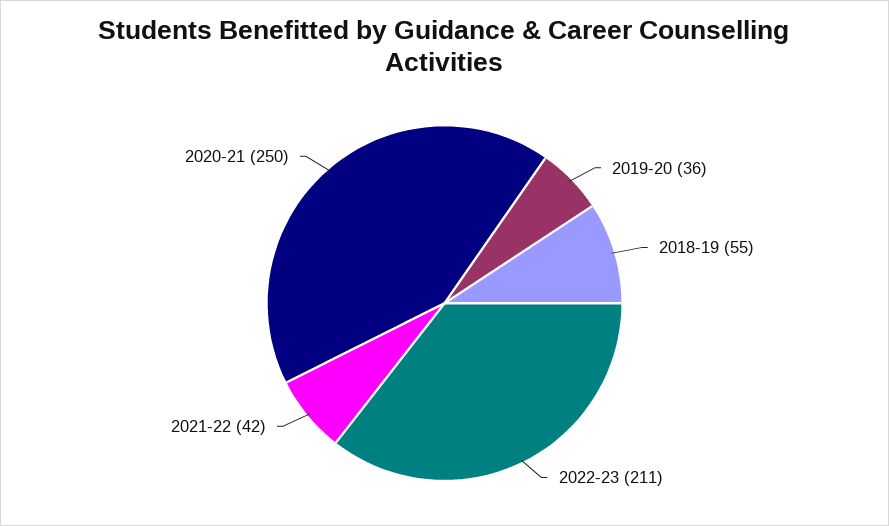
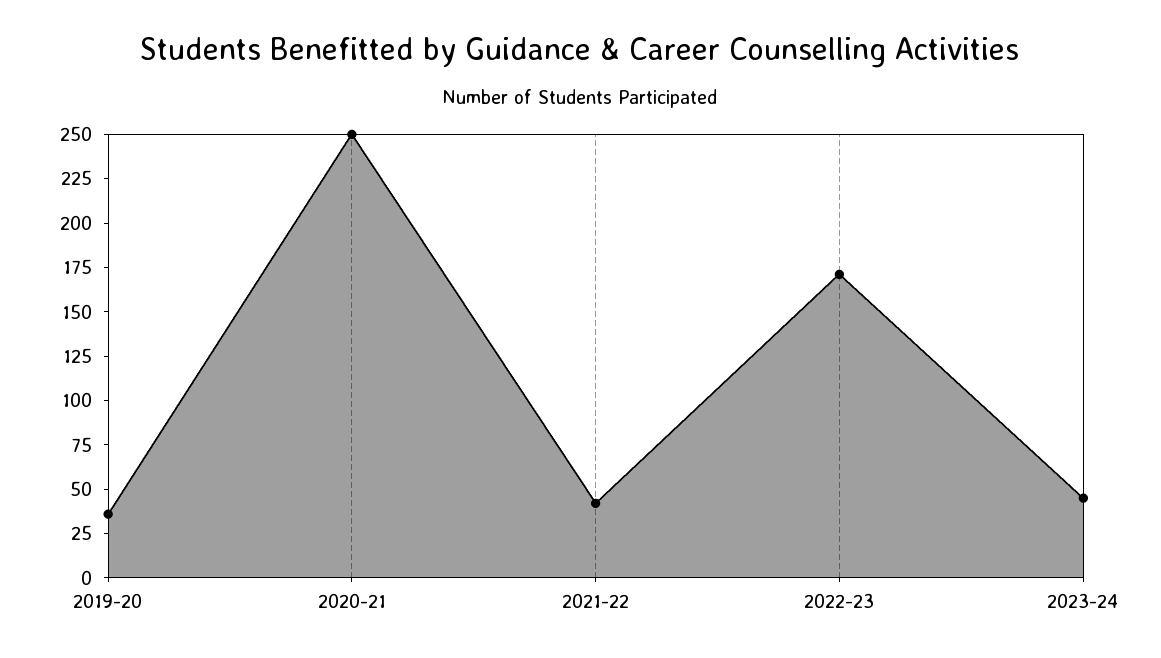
2018-19: 55 -> none
2022-23: 211 -> 170
2023-24: none -> 45

